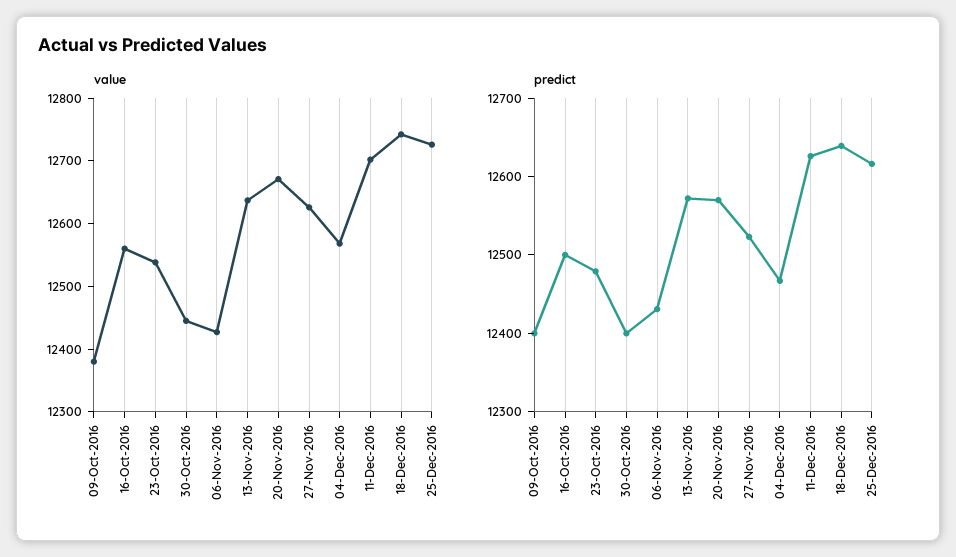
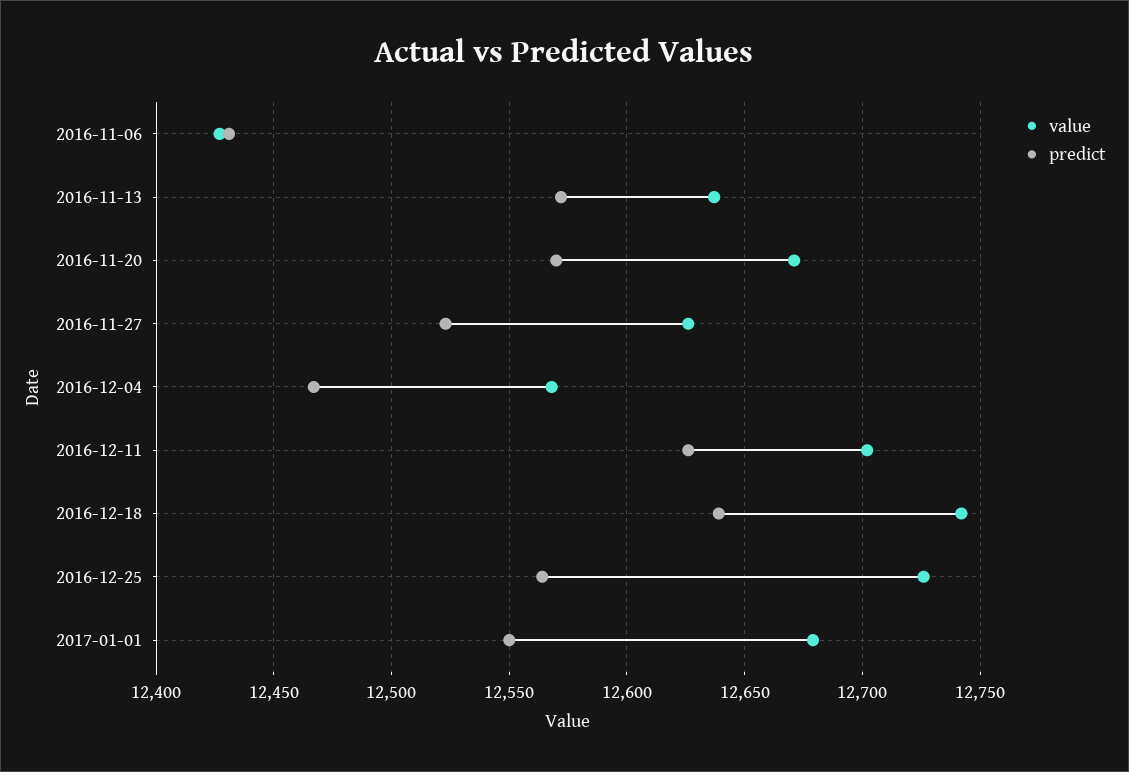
value, 09-Oct-2016: 12380 -> none
value, 16-Oct-2016: 12560 -> none
value, 23-Oct-2016: 12540 -> none
value, 30-Oct-2016: 12440 -> none
predict, 09-Oct-2016: 12400 -> none
predict, 16-Oct-2016: 12500 -> none
predict, 23-Oct-2016: 12480 -> none
predict, 30-Oct-2016: 12400 -> none
predict, 25-Dec-2016: 12620 -> 12565
value, 2017-01-01: none -> 12680
predict, 2017-01-01: none -> 12550

